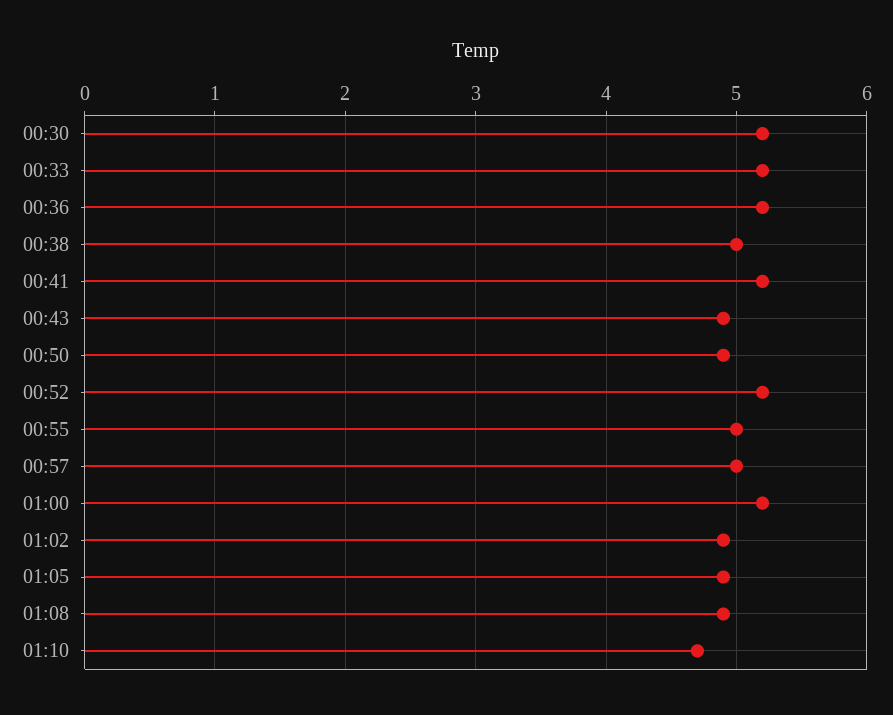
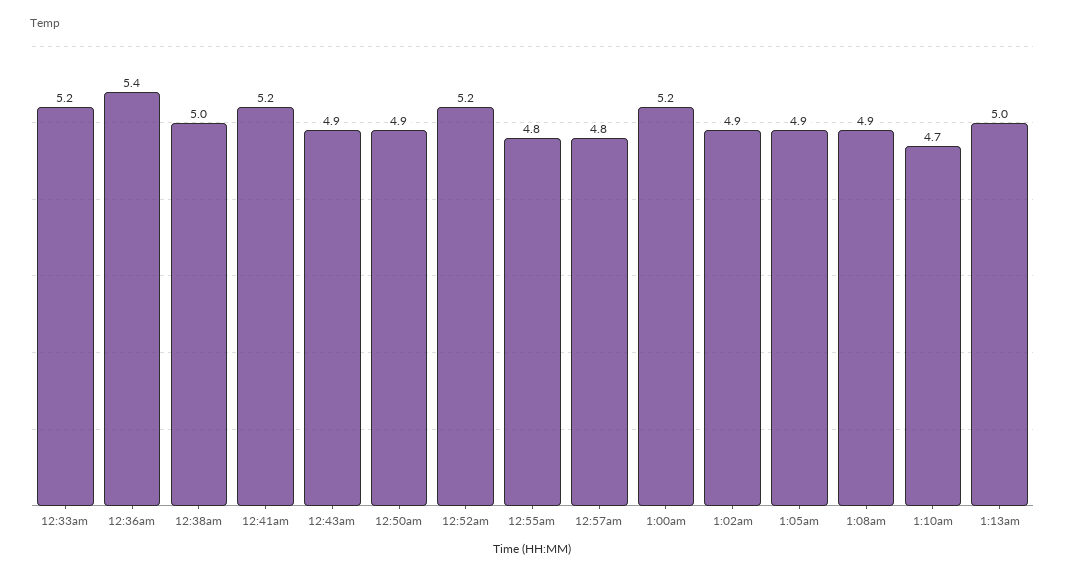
00:30: 5.2 -> none
00:36: 5.2 -> 5.4
00:55: 5 -> 4.8
00:57: 5 -> 4.8
1:13am: none -> 5

